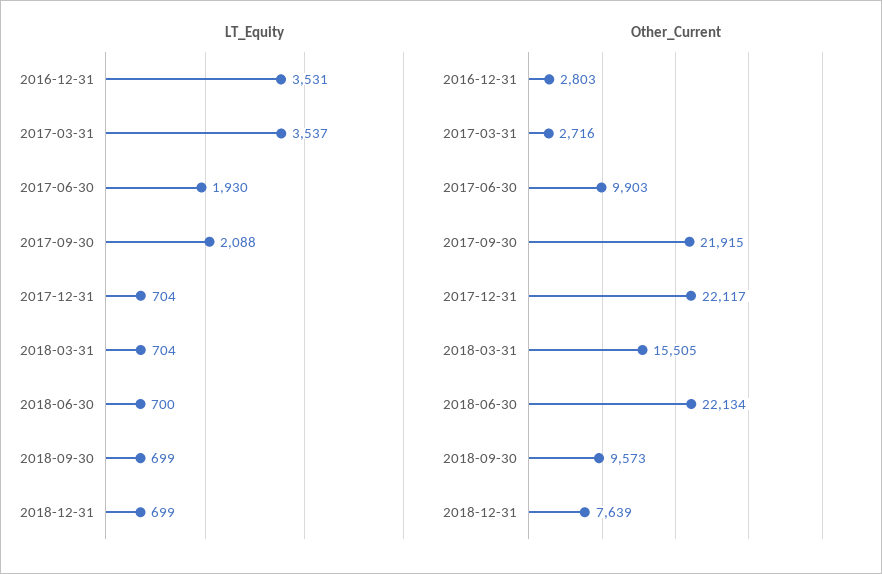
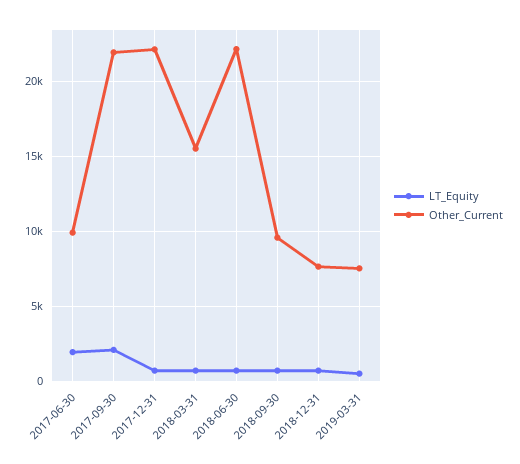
LT_Equity, 2016-12-31: 3531 -> none
LT_Equity, 2017-03-31: 3537 -> none
Other_Current, 2016-12-31: 2803 -> none
Other_Current, 2017-03-31: 2716 -> none
LT_Equity, 2019-03-31: none -> 500
Other_Current, 2019-03-31: none -> 7500

